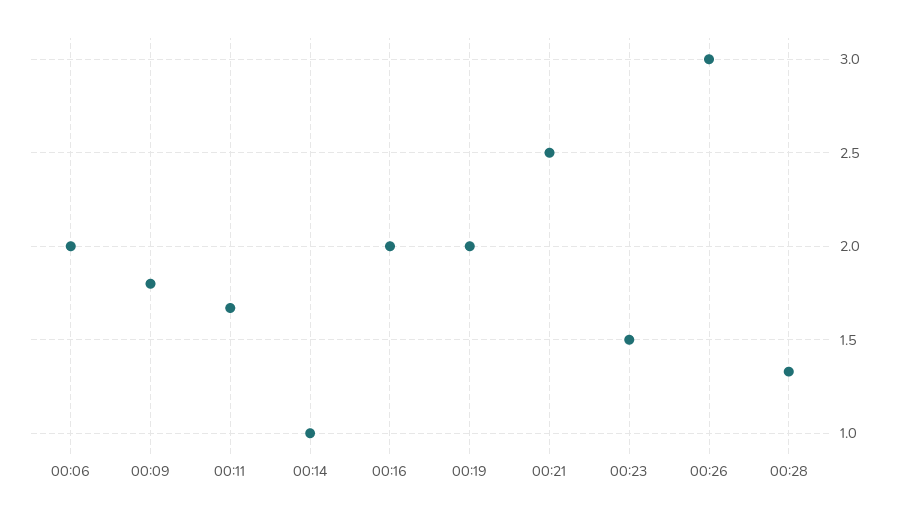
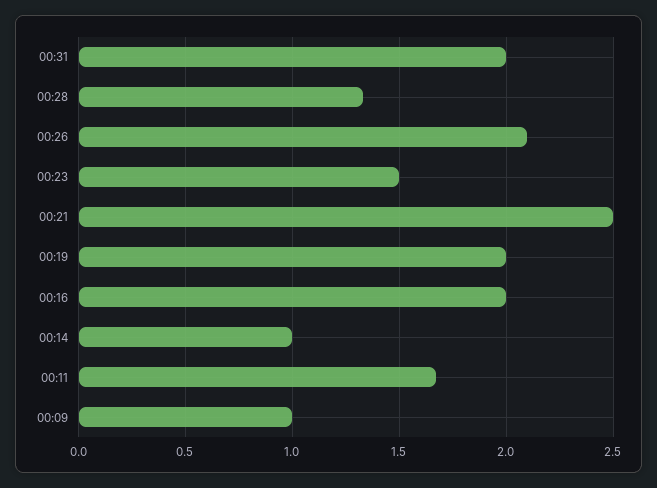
00:06: 2 -> none
00:09: 1.8 -> 1
00:26: 3 -> 2.1
00:31: none -> 2

